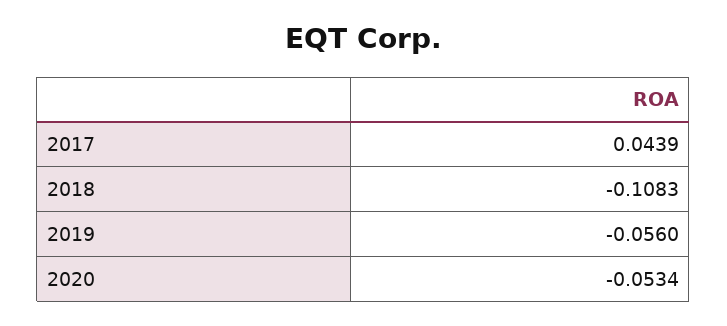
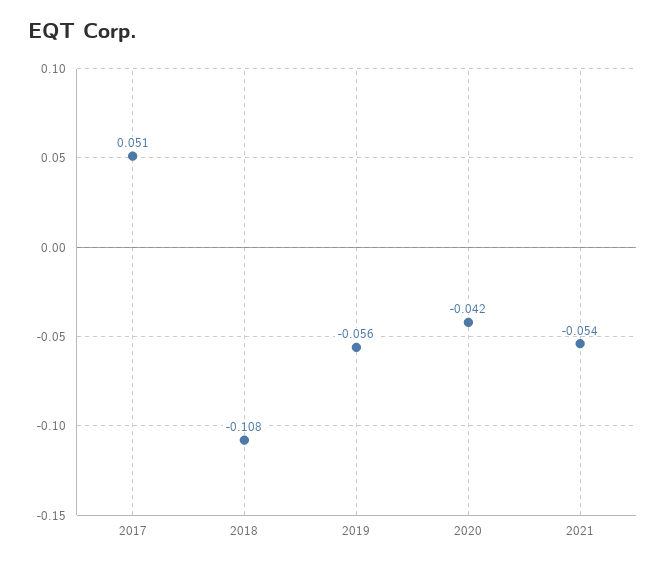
2017: 0.0439 -> 0.051
2020: -0.0534 -> -0.042
2021: none -> -0.054

